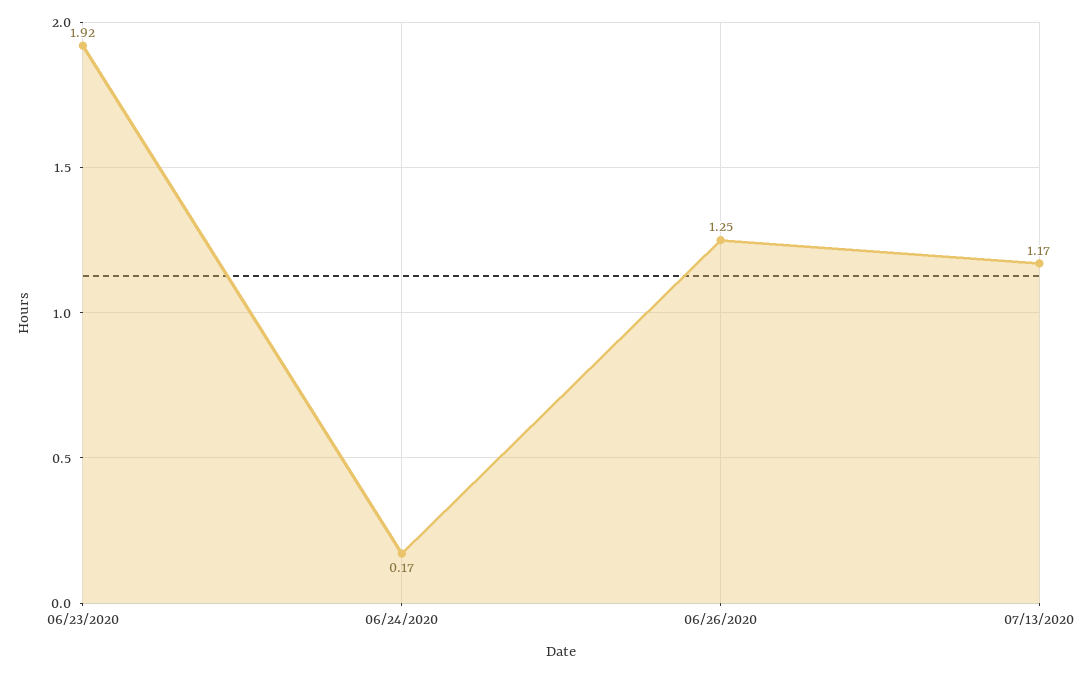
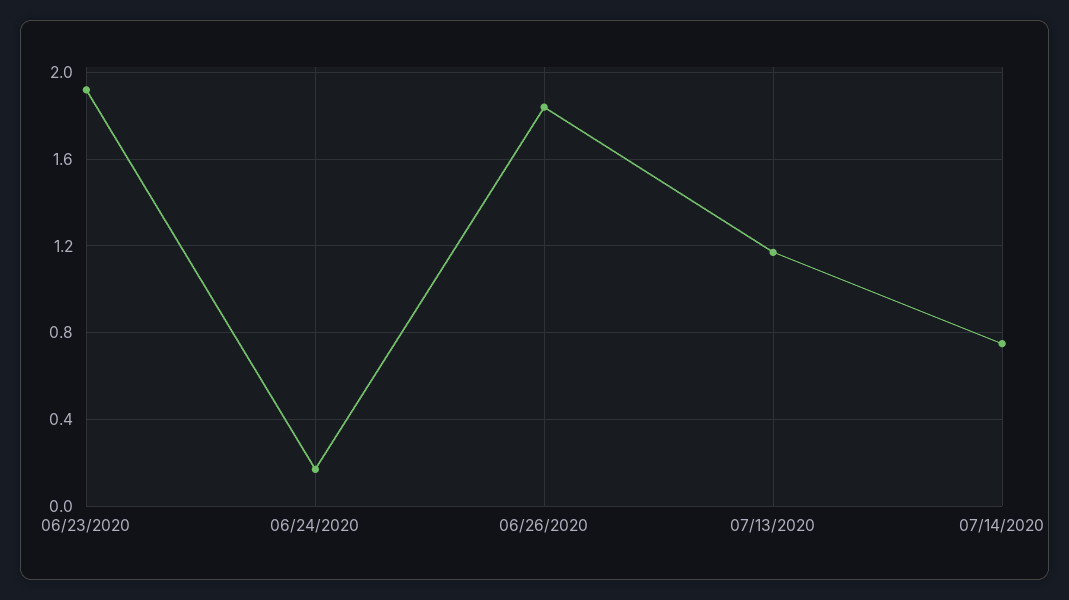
06/26/2020: 1.25 -> 1.85
07/14/2020: none -> 0.75

